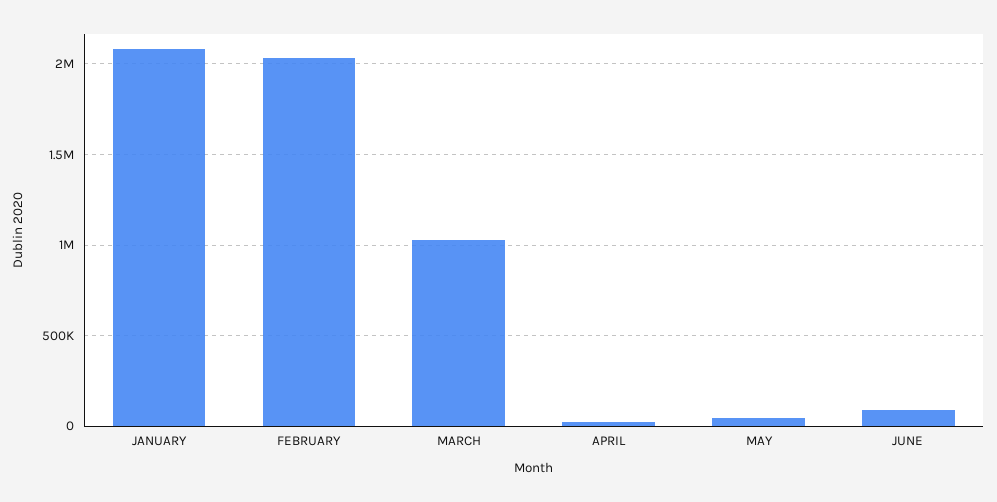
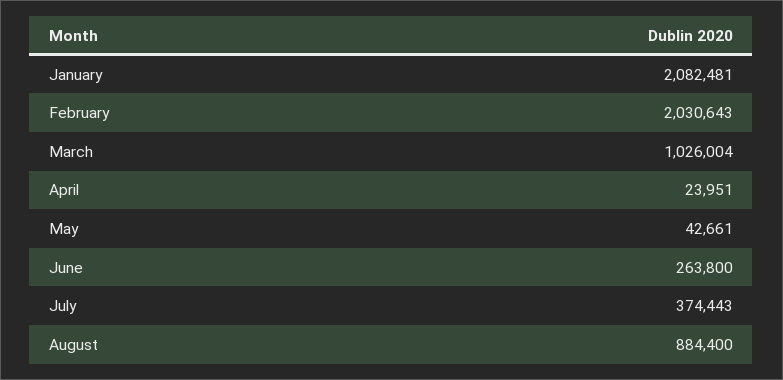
JUNE: 100000 -> 263800
July: none -> 374443
August: none -> 884400

